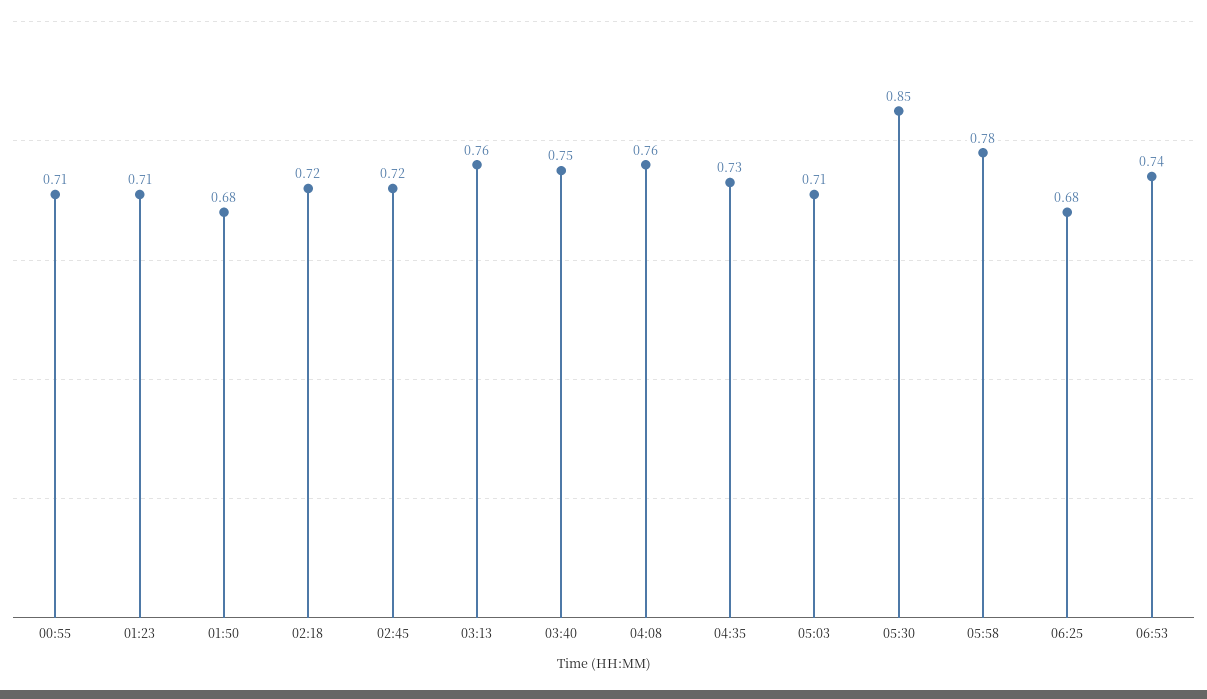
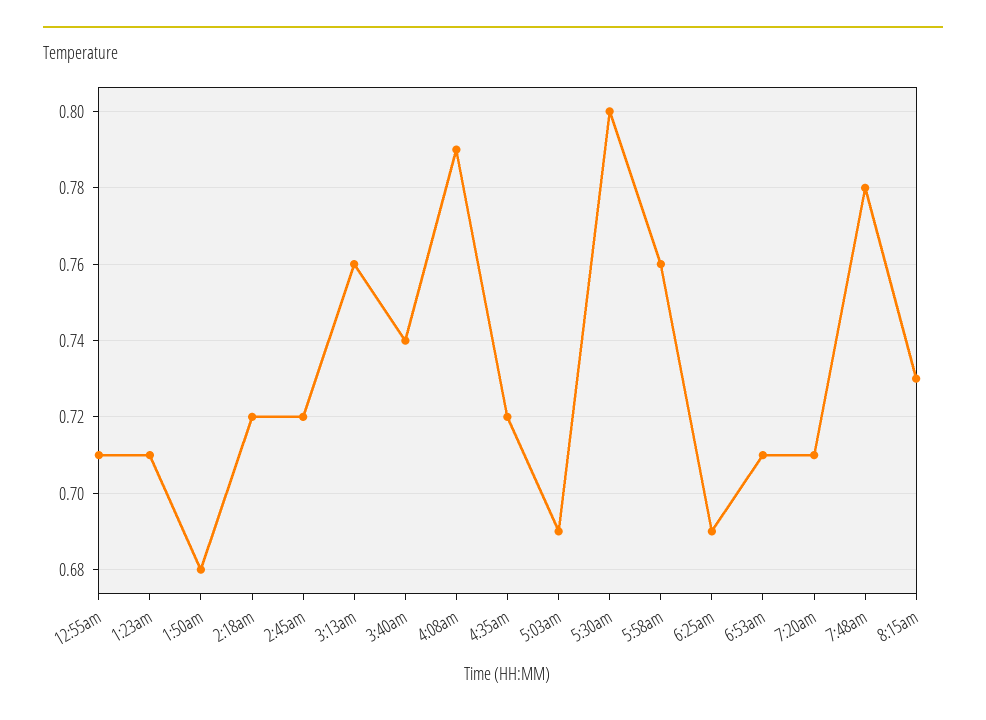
03:40: 0.75 -> 0.74
04:08: 0.76 -> 0.79
04:35: 0.73 -> 0.72
05:03: 0.71 -> 0.69
05:30: 0.85 -> 0.8
05:58: 0.78 -> 0.76
06:25: 0.68 -> 0.69
06:53: 0.74 -> 0.71
7:20am: none -> 0.71
7:48am: none -> 0.78
8:15am: none -> 0.73

